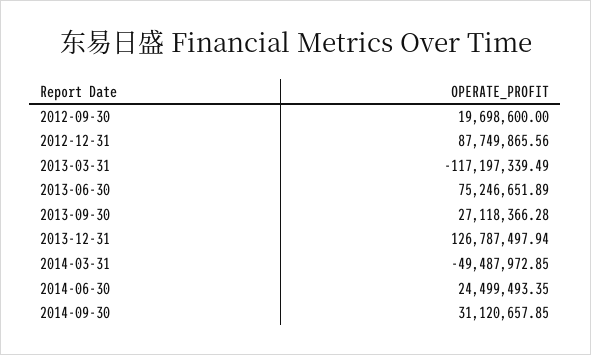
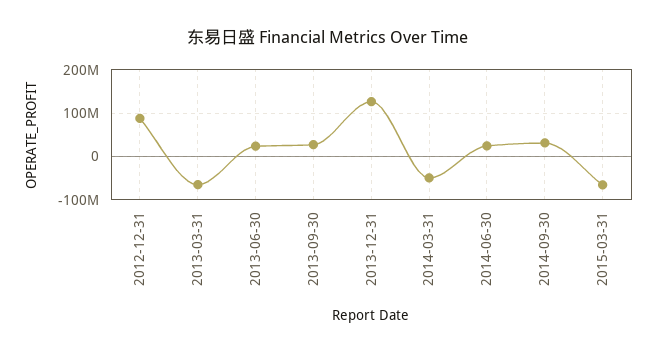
2012-09-30: 19698600 -> none
2013-03-31: -117197339.49 -> -60000000
2013-06-30: 75246651.89 -> 20000000
2015-03-31: none -> -60000000

